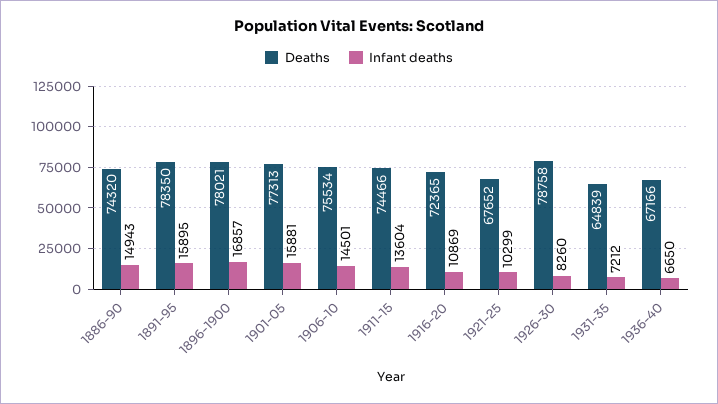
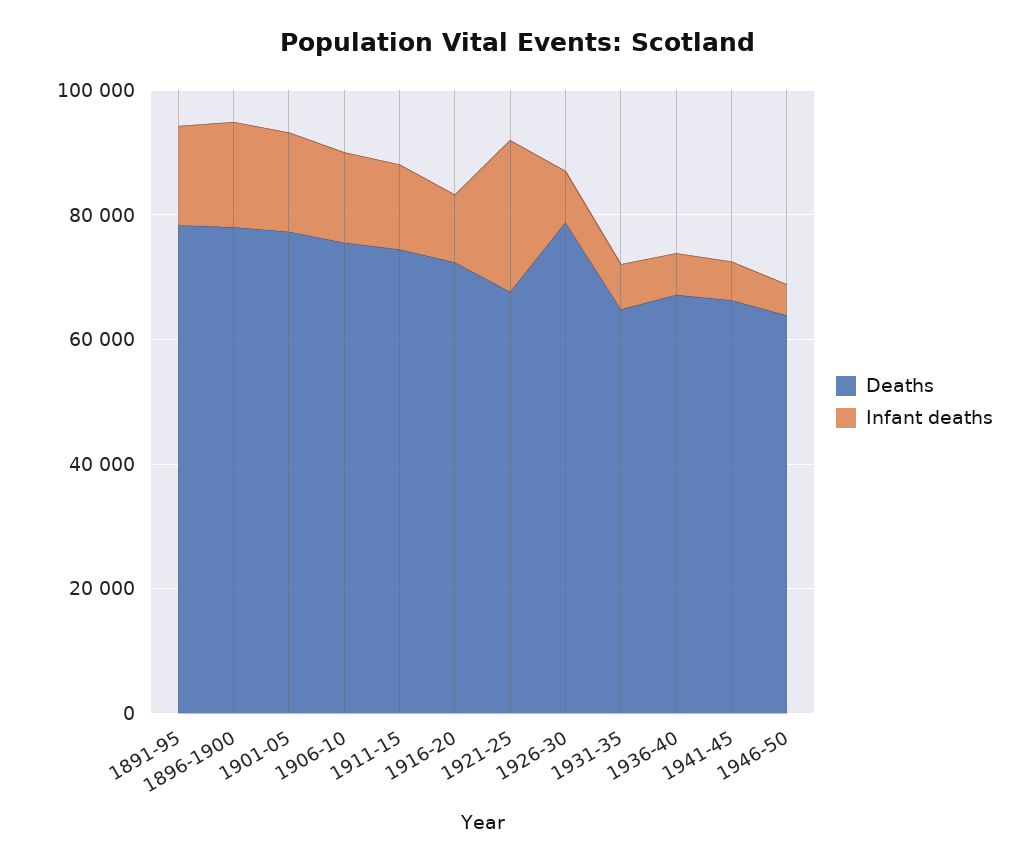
Deaths, 1886-90: 74320 -> none
Infant deaths, 1886-90: 14943 -> none
Infant deaths, 1921-25: 10299 -> 25000
Deaths, 1941-45: none -> 65000
Infant deaths, 1941-45: none -> 5000
Deaths, 1946-50: none -> 65000
Infant deaths, 1946-50: none -> 5000

